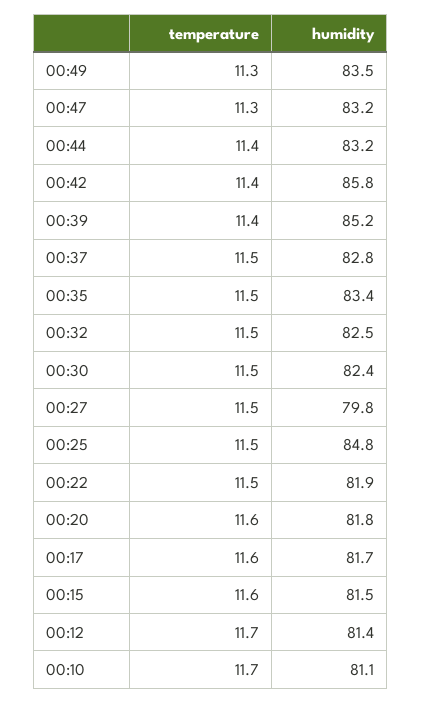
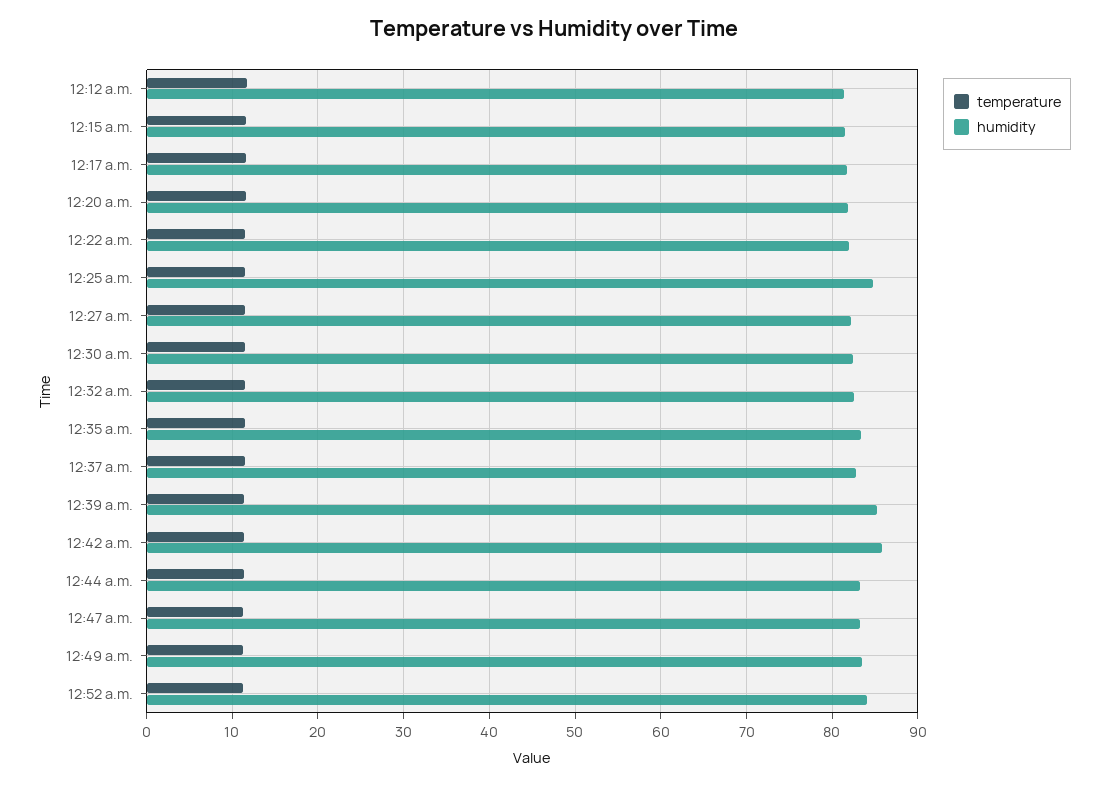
humidity, 00:27: 79.8 -> 82
temperature, 00:10: 11.7 -> none
humidity, 00:10: 81.1 -> none
temperature, 12:52 a.m.: none -> 11
humidity, 12:52 a.m.: none -> 84

